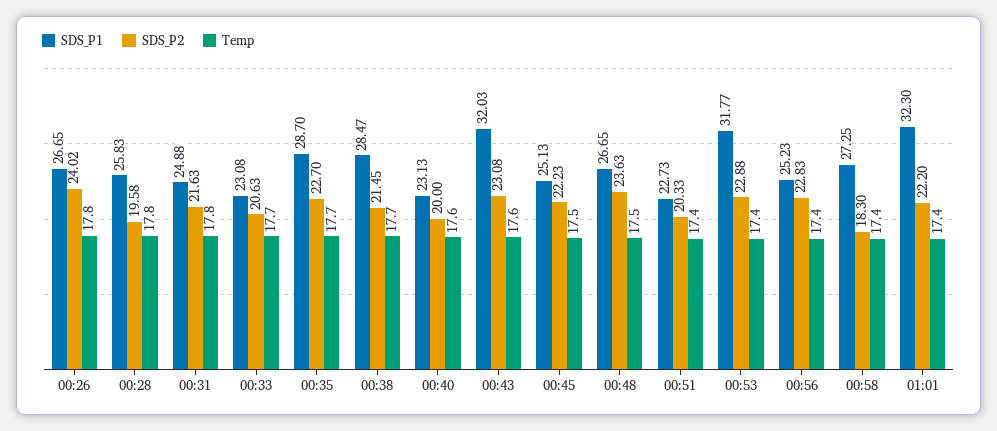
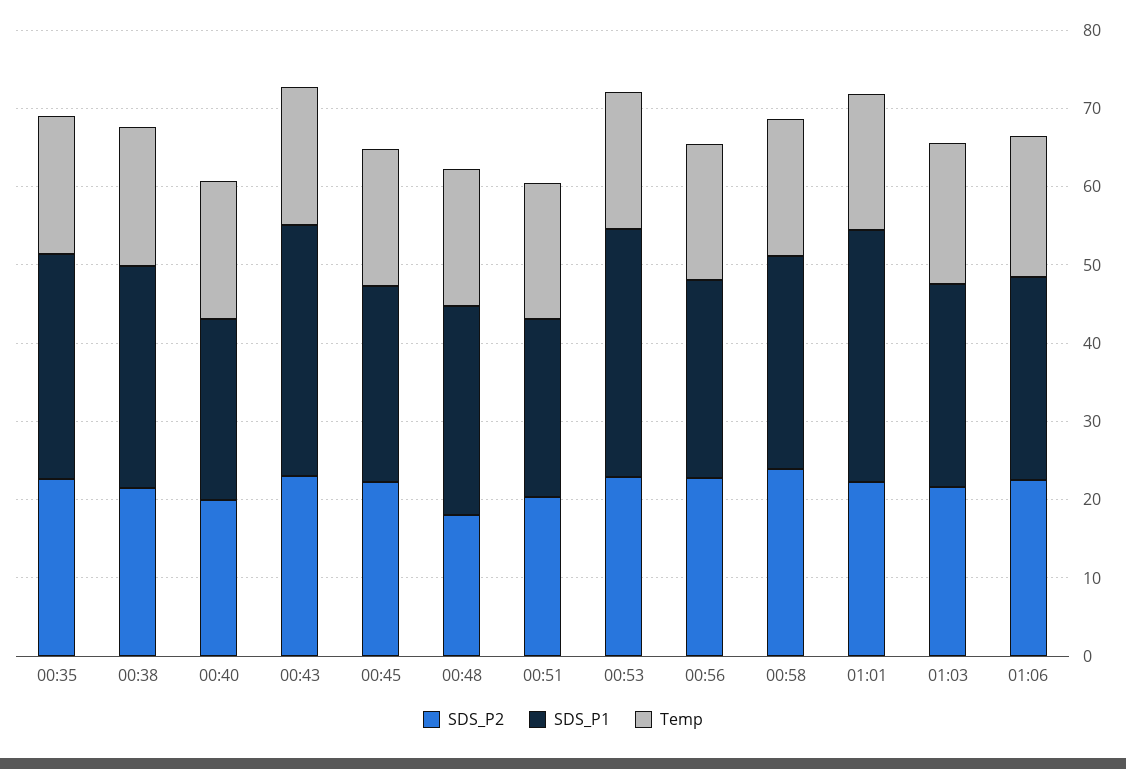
SDS_P1, 00:26: 26.65 -> none
SDS_P2, 00:26: 24.02 -> none
Temp, 00:26: 17.8 -> none
SDS_P1, 00:28: 25.83 -> none
SDS_P2, 00:28: 19.58 -> none
Temp, 00:28: 17.8 -> none
SDS_P1, 00:31: 24.88 -> none
SDS_P2, 00:31: 21.63 -> none
Temp, 00:31: 17.8 -> none
SDS_P1, 00:33: 23.08 -> none
SDS_P2, 00:33: 20.63 -> none
Temp, 00:33: 17.7 -> none
SDS_P2, 00:48: 23.63 -> 18
SDS_P2, 00:58: 18.3 -> 24
SDS_P2, 01:03: none -> 22
SDS_P1, 01:03: none -> 26
Temp, 01:03: none -> 18
SDS_P2, 01:06: none -> 22
SDS_P1, 01:06: none -> 26
Temp, 01:06: none -> 18

